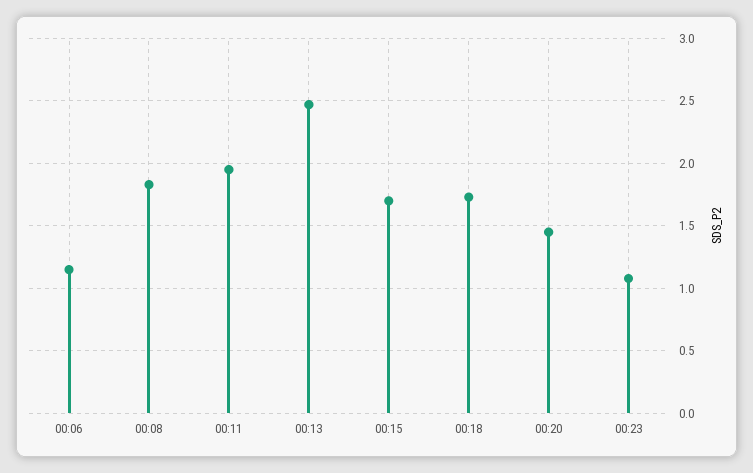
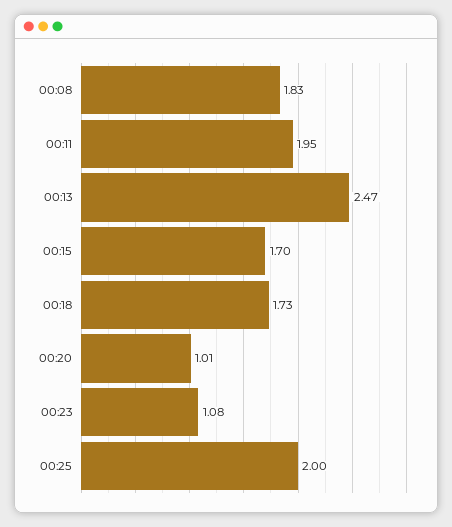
00:06: 1.15 -> none
00:20: 1.45 -> 1.01
00:25: none -> 2

